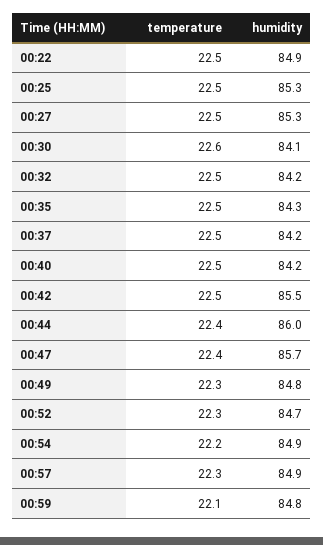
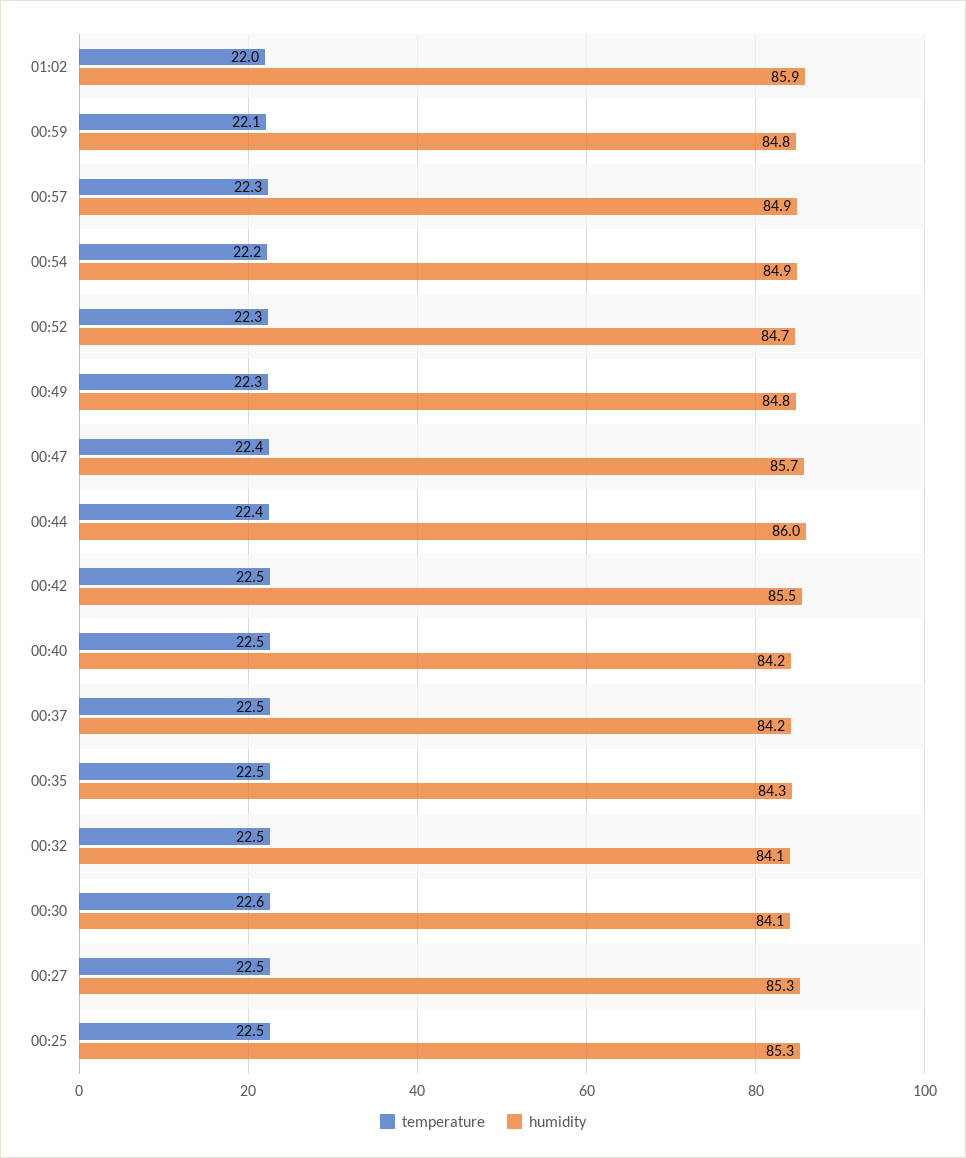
temperature, 00:22: 22.5 -> none
humidity, 00:22: 84.9 -> none
humidity, 00:32: 84.2 -> 84.1
temperature, 01:02: none -> 22
humidity, 01:02: none -> 85.9

